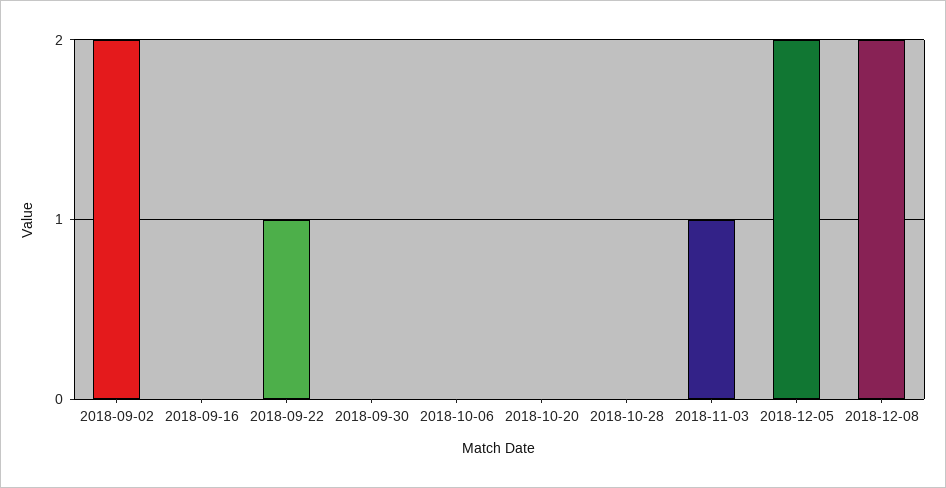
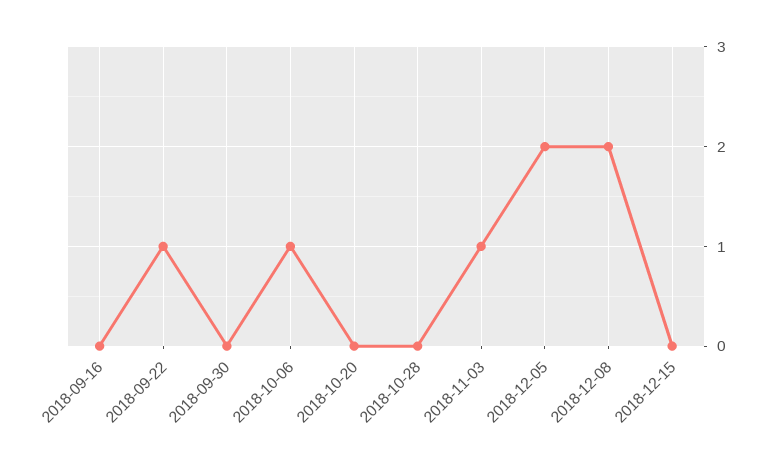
2018-09-02: 2 -> none
2018-10-06: 0 -> 1
2018-12-15: none -> 0

